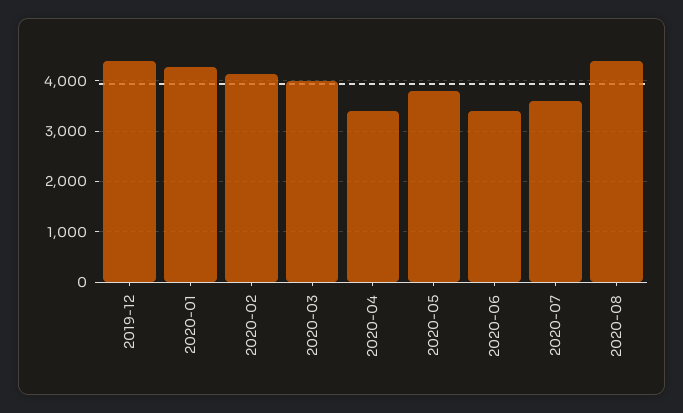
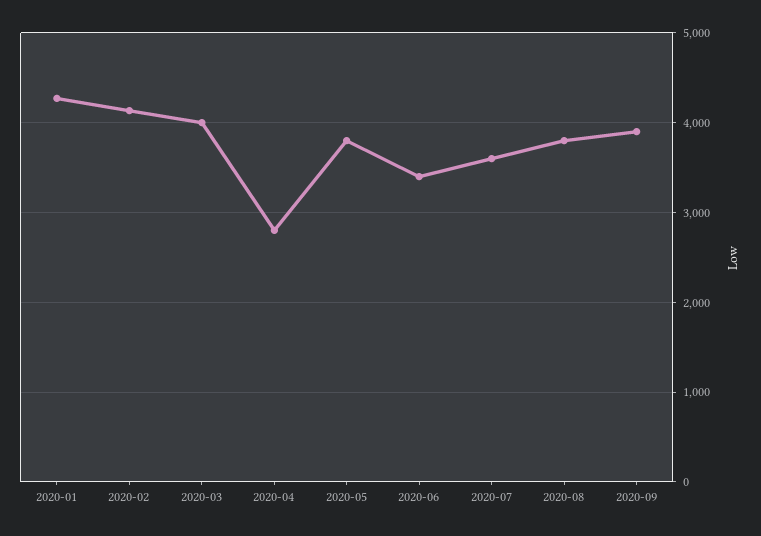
2019-12: 4400 -> none
2020-04: 3400 -> 2800
2020-08: 4400 -> 3800
2020-09: none -> 3900

